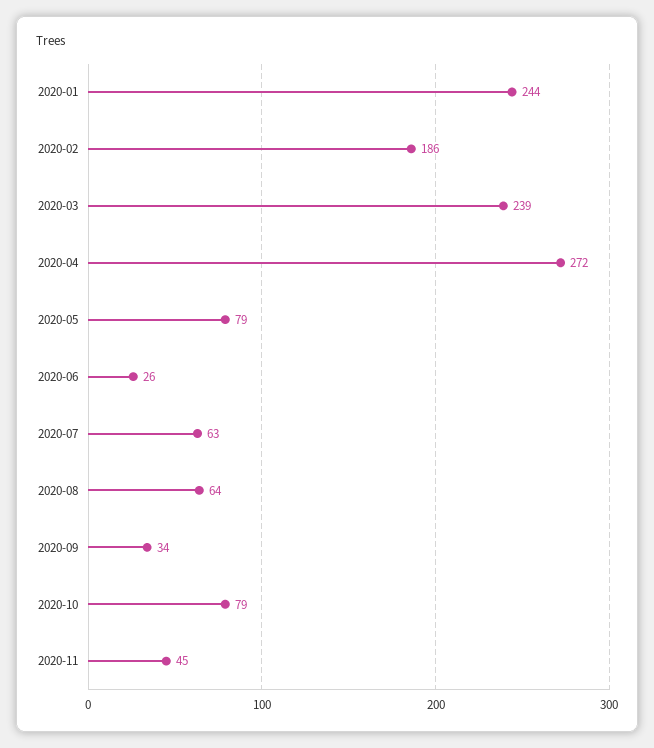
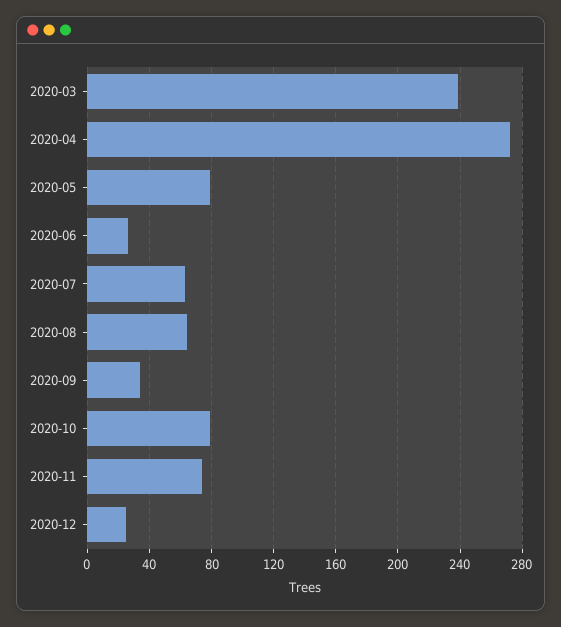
2020-01: 244 -> none
2020-02: 186 -> none
2020-11: 45 -> 75
2020-12: none -> 25

